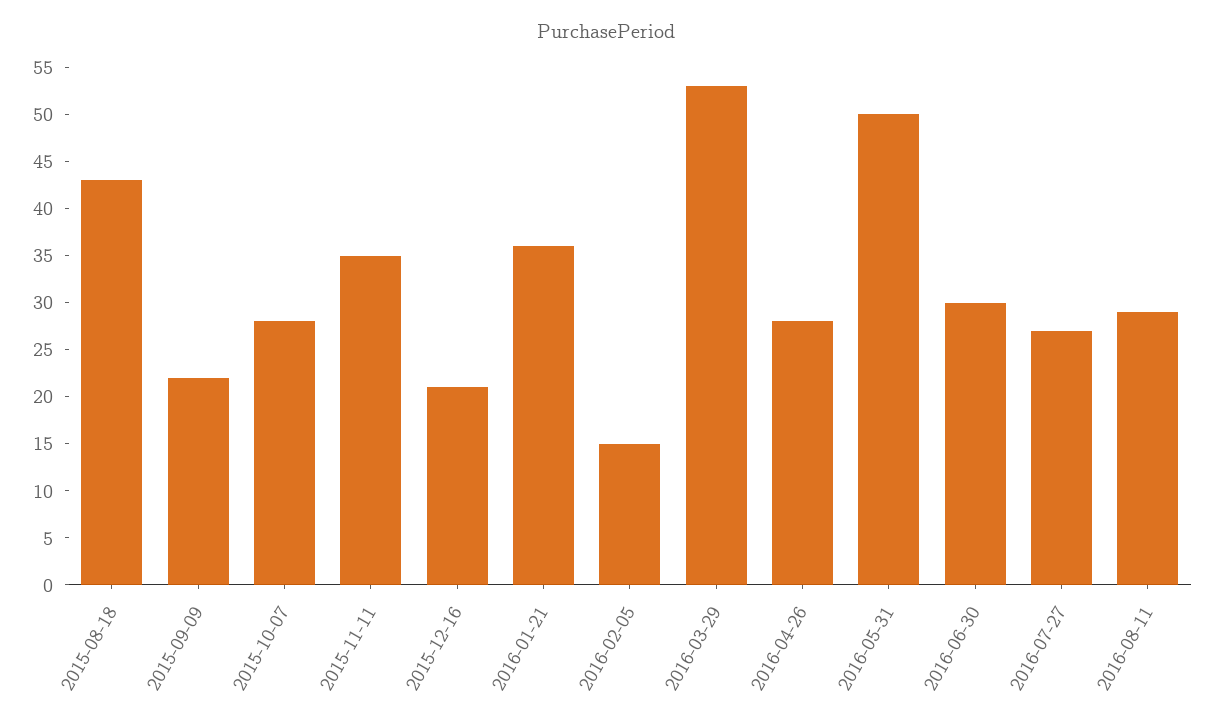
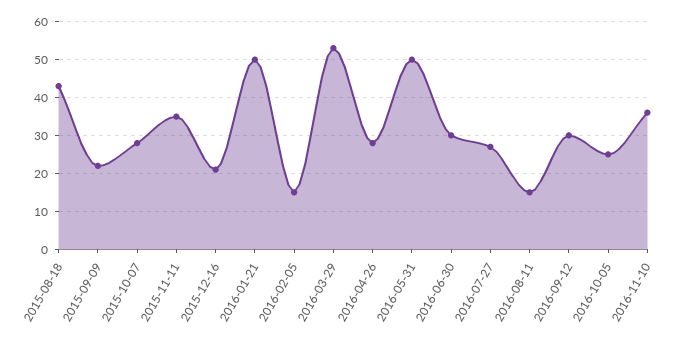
2016-01-21: 36 -> 50
2016-08-11: 29 -> 15
2016-09-12: none -> 30
2016-10-05: none -> 25
2016-11-10: none -> 35

